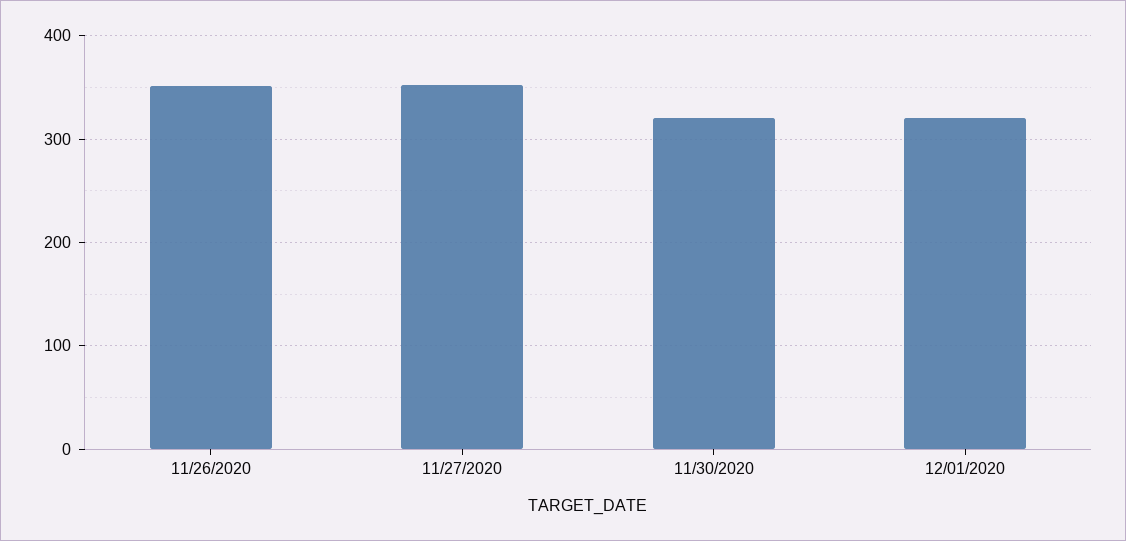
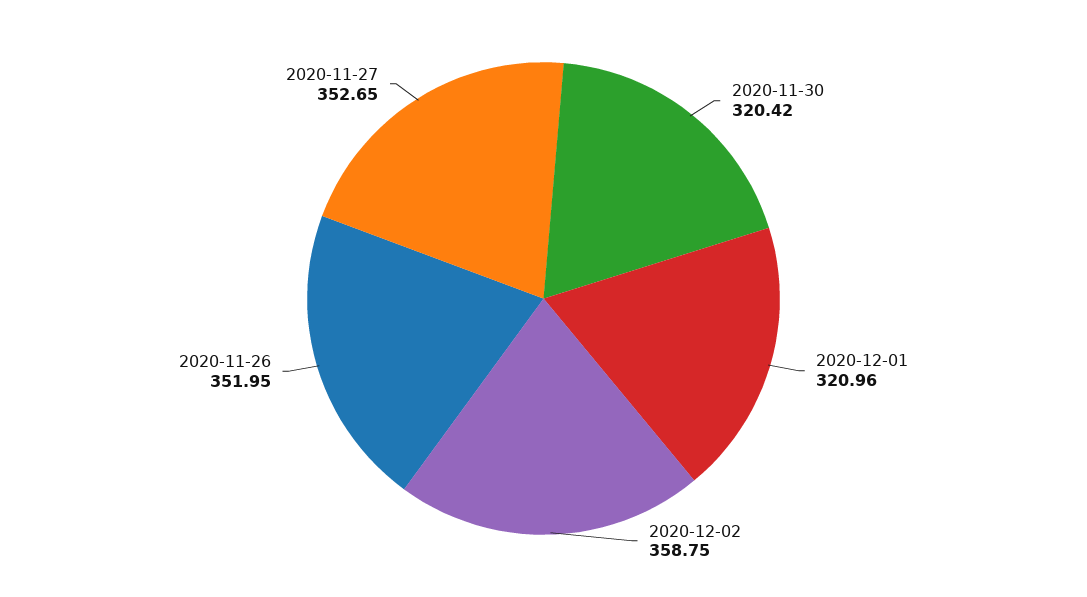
2020-12-02: none -> 358.75

